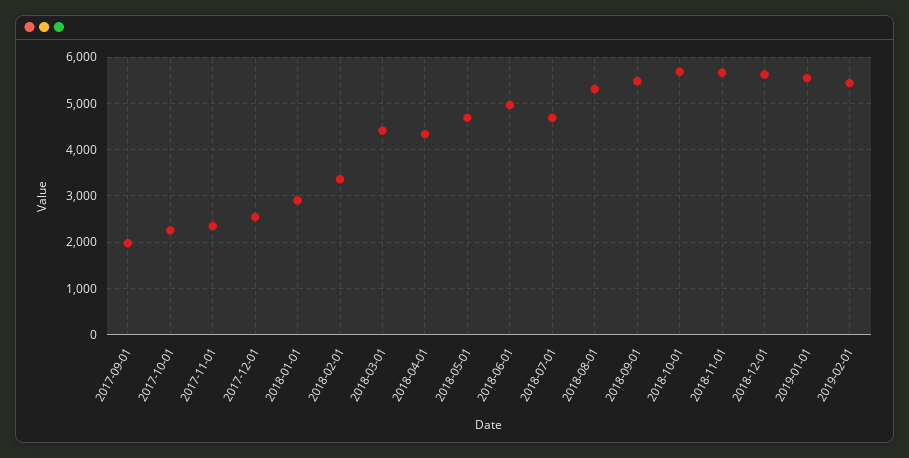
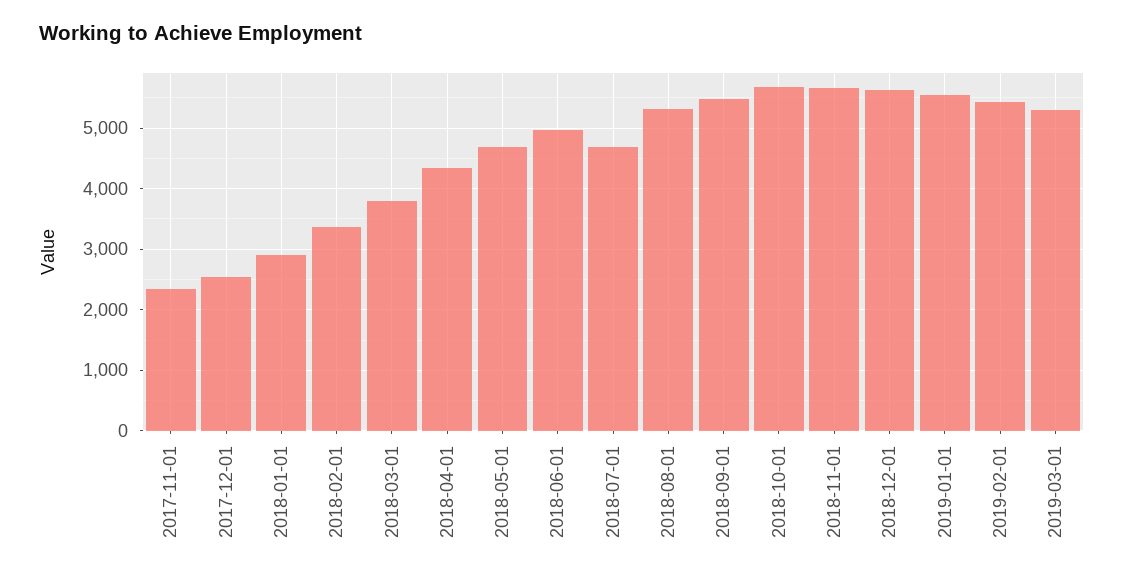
2017-09-01: 2000 -> none
2017-10-01: 2200 -> none
2018-03-01: 4400 -> 3800
2019-03-01: none -> 5300

